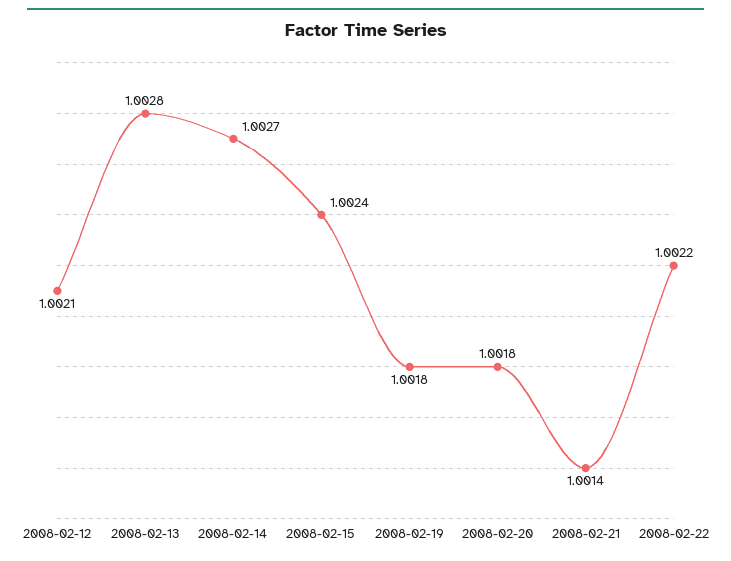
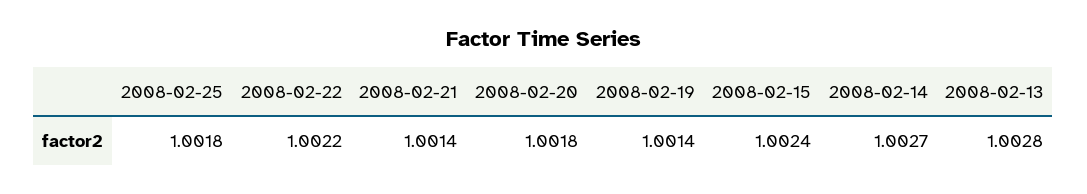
2008-02-12: 1.0021 -> none
2008-02-19: 1.0018 -> 1.0014
2008-02-25: none -> 1.0018

